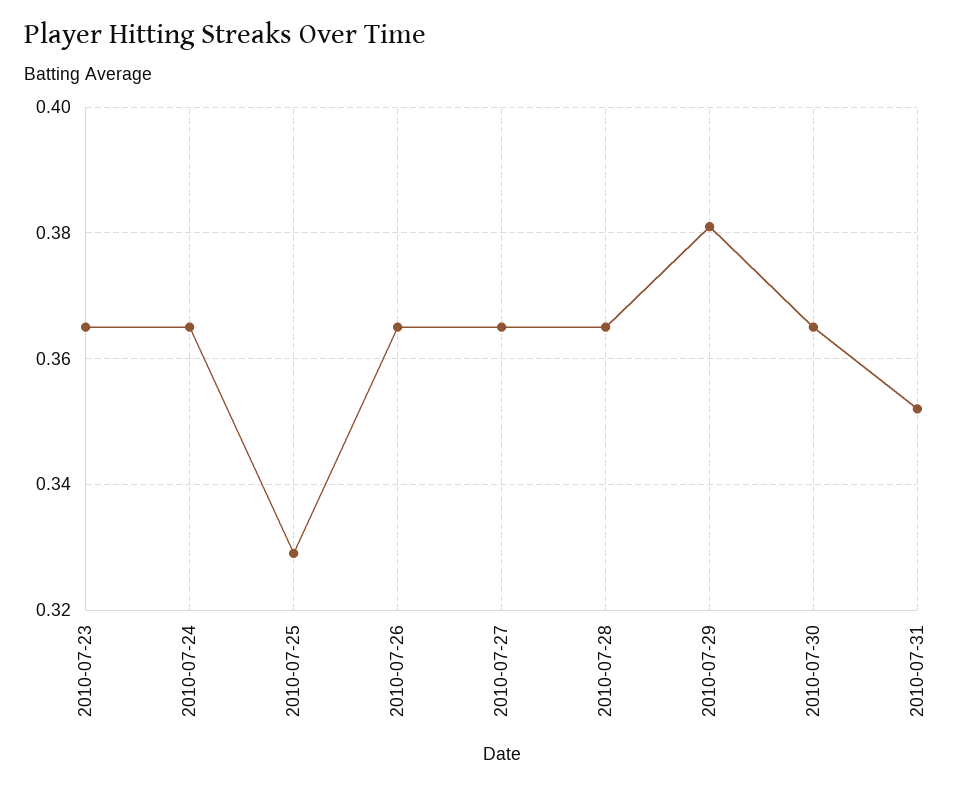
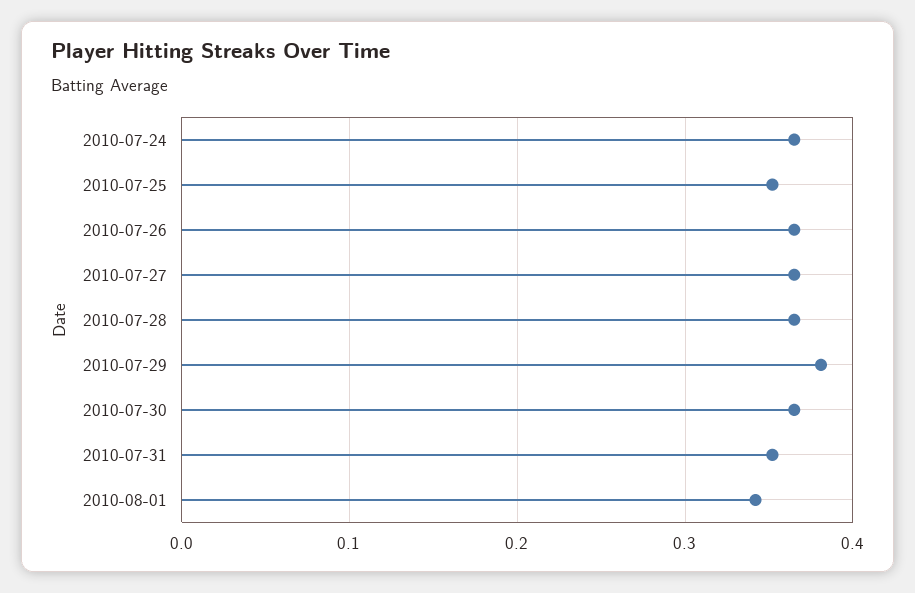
2010-07-23: 0.365 -> none
2010-07-25: 0.33 -> 0.35
2010-08-01: none -> 0.34

